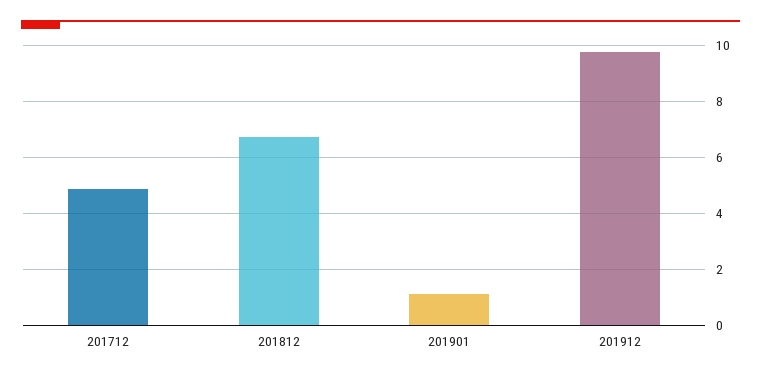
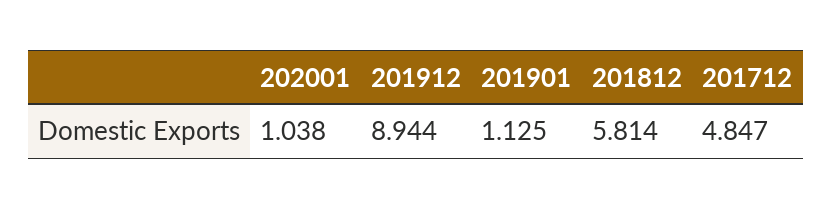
201812: 6.75 -> 5.814
201912: 9.75 -> 8.944
202001: none -> 1.038

